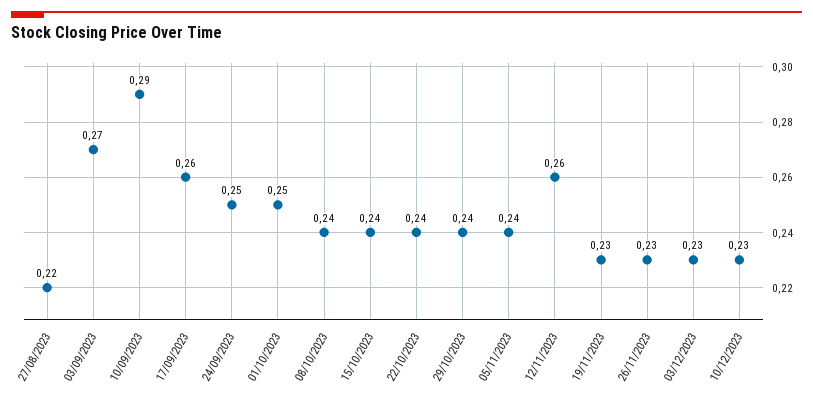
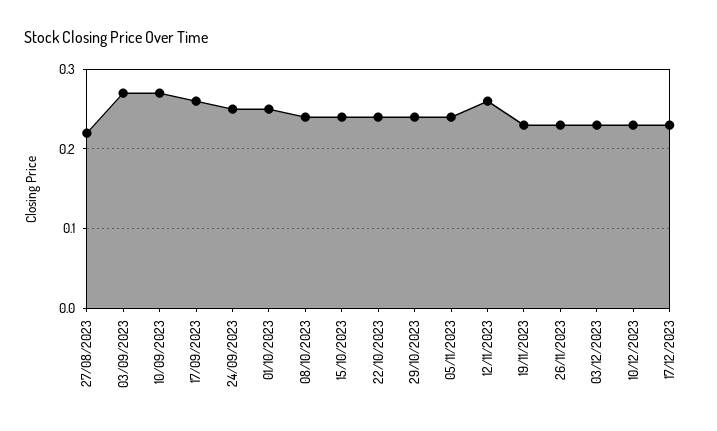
10/09/2023: 0.29 -> 0.27
17/12/2023: none -> 0.23

